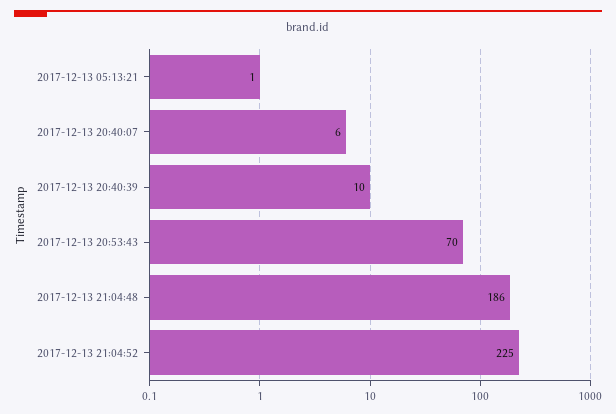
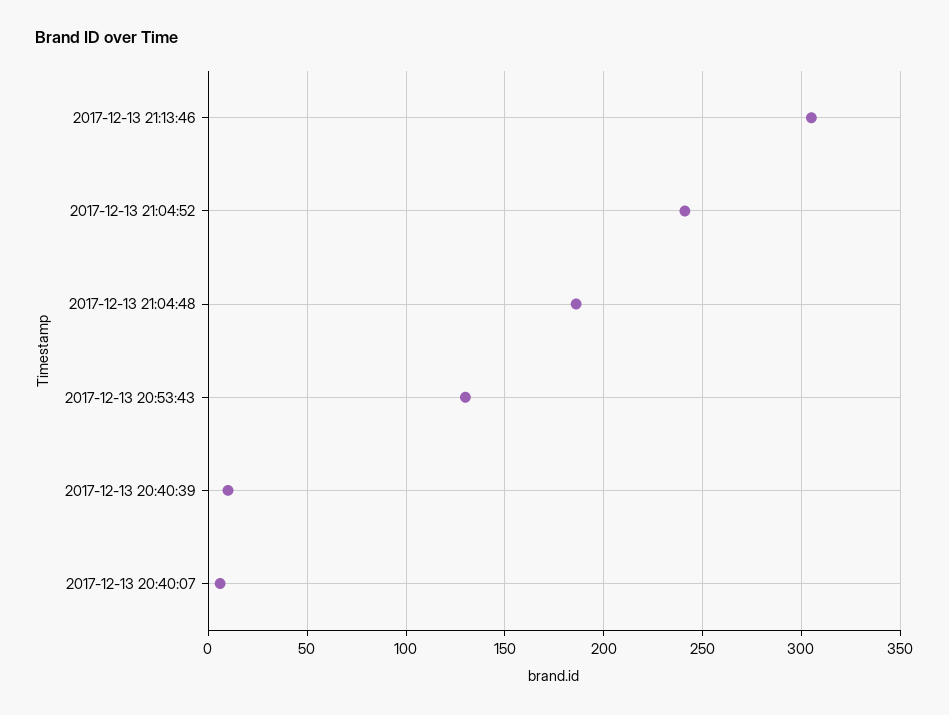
2017-12-13 05:13:21: 1 -> none
2017-12-13 20:53:43: 70 -> 130
2017-12-13 21:04:52: 225 -> 240
2017-12-13 21:13:46: none -> 305

